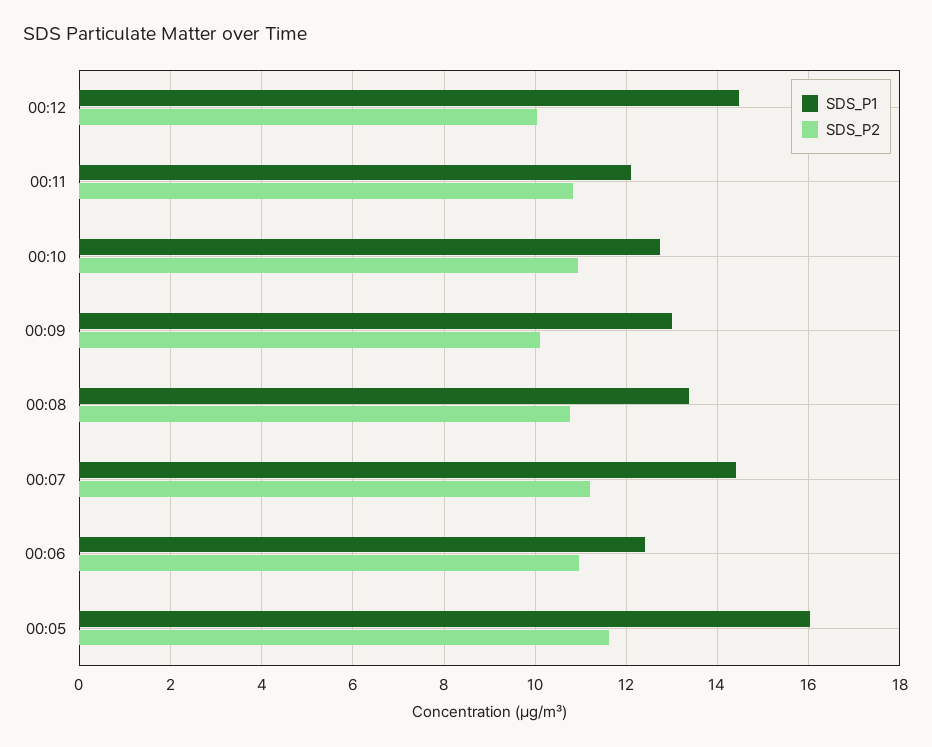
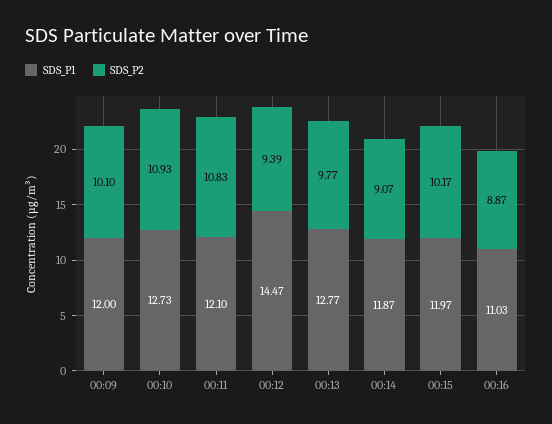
SDS_P2, 00:12: 10 -> 9.39
SDS_P1, 00:09: 13 -> 12
SDS_P1, 00:08: 13.4 -> none
SDS_P2, 00:08: 10.8 -> none
SDS_P1, 00:07: 14.4 -> none
SDS_P2, 00:07: 11.2 -> none
SDS_P1, 00:06: 12.4 -> none
SDS_P2, 00:06: 11 -> none
SDS_P1, 00:05: 16 -> none
SDS_P2, 00:05: 11.6 -> none
SDS_P1, 00:13: none -> 12.77
SDS_P2, 00:13: none -> 9.77
SDS_P1, 00:14: none -> 11.87
SDS_P2, 00:14: none -> 9.07
SDS_P1, 00:15: none -> 11.97
SDS_P2, 00:15: none -> 10.17
SDS_P1, 00:16: none -> 11.03
SDS_P2, 00:16: none -> 8.87

